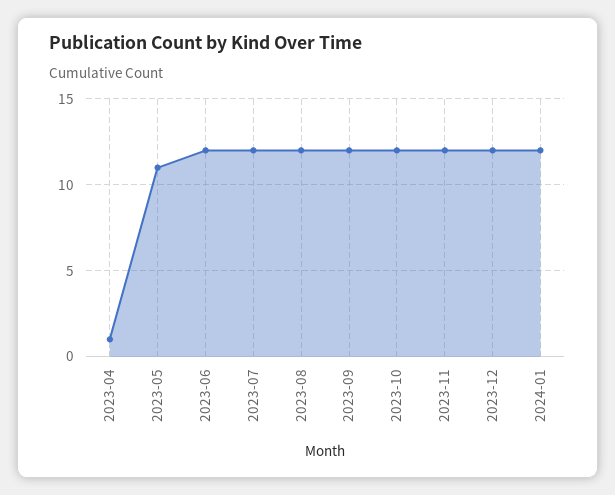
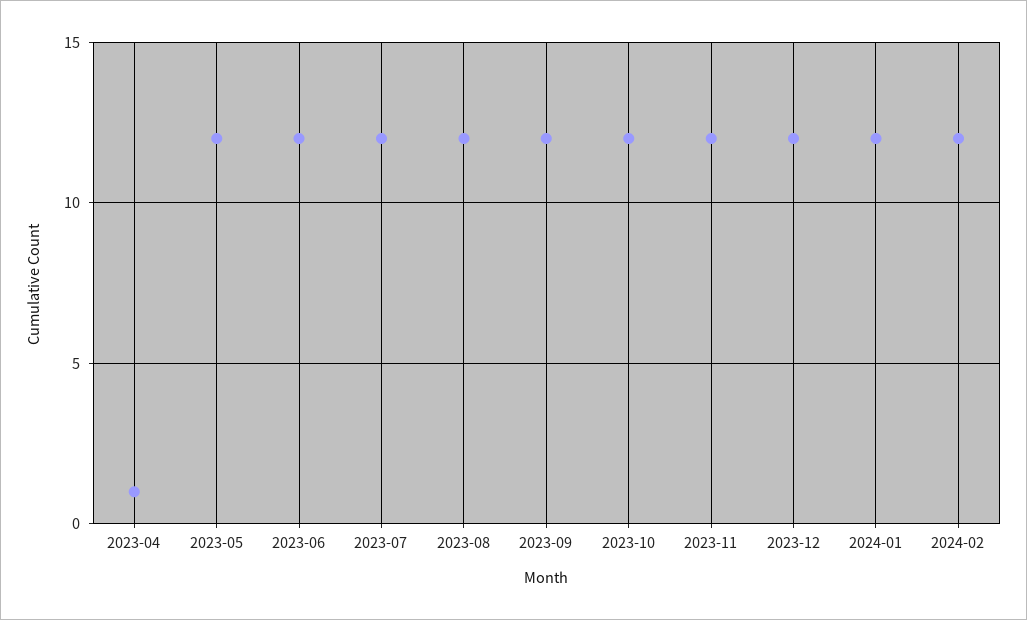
2023-05: 11 -> 12
2024-02: none -> 12

